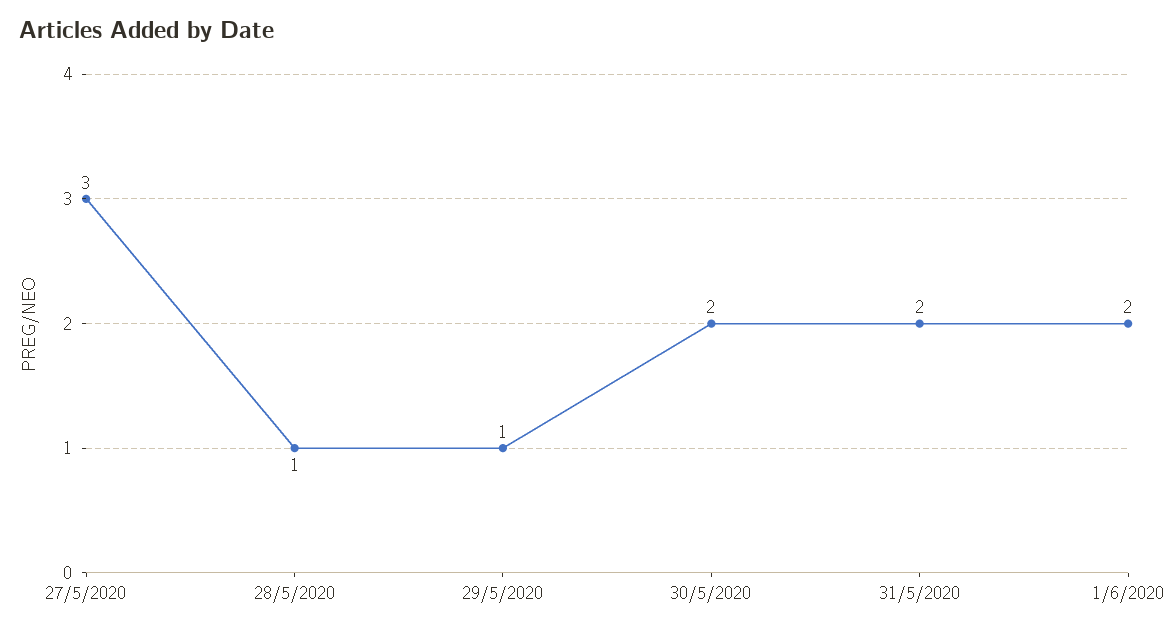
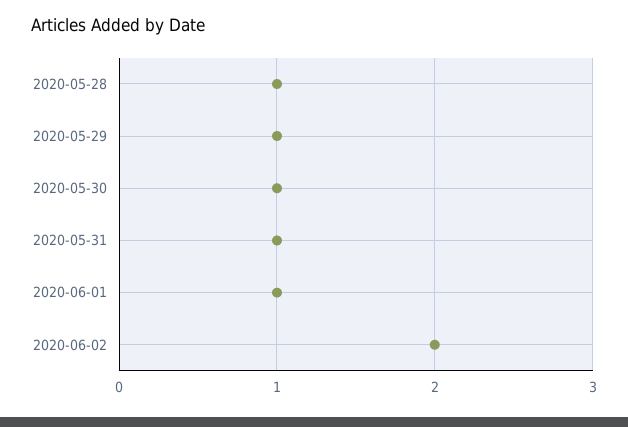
27/5/2020: 3 -> none
30/5/2020: 2 -> 1
31/5/2020: 2 -> 1
1/6/2020: 2 -> 1
2020-06-02: none -> 2

